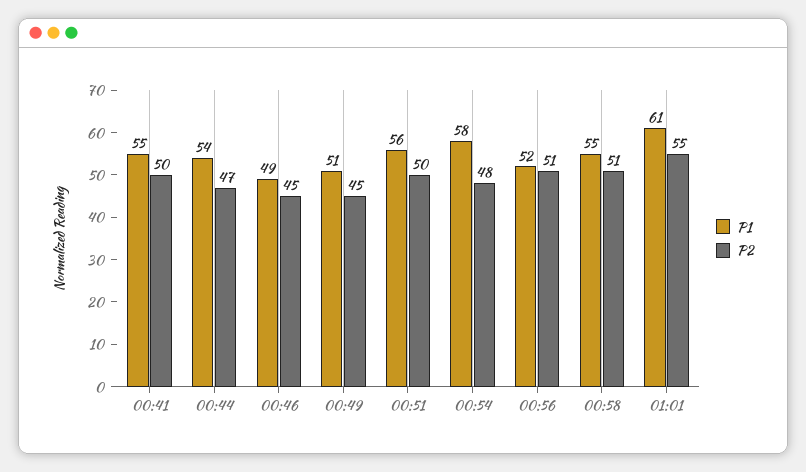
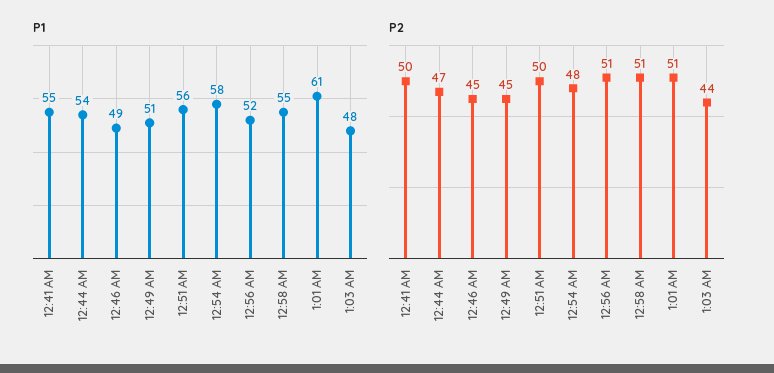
P2, 01:01: 55 -> 51
P1, 1:03 AM: none -> 48
P2, 1:03 AM: none -> 44

